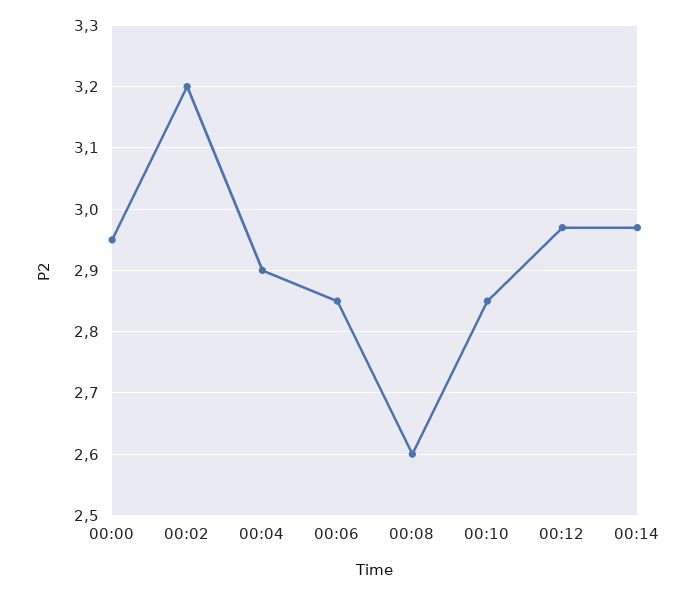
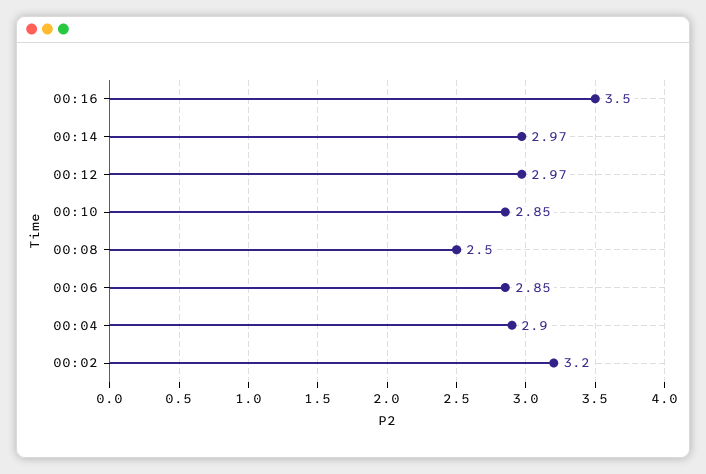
00:00: 2.95 -> none
00:08: 2.6 -> 2.5
00:16: none -> 3.5

